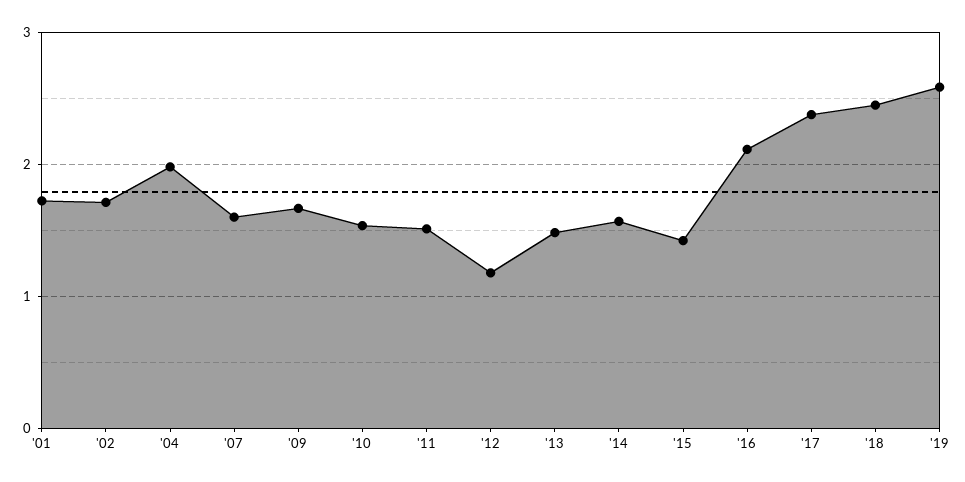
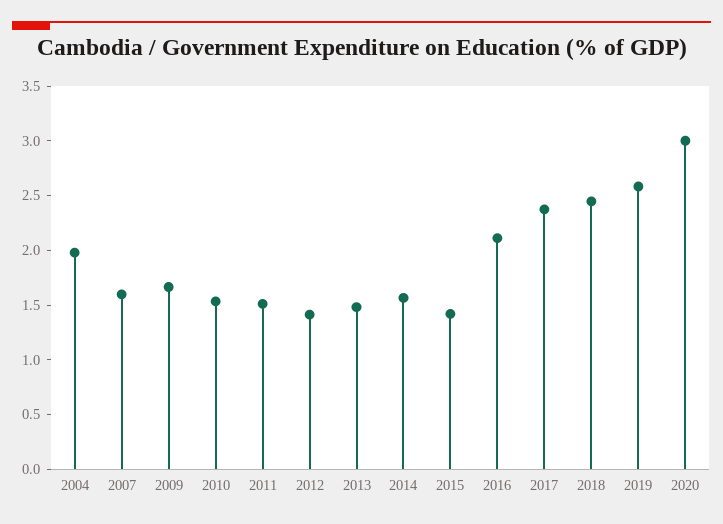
'01: 1.7 -> none
'02: 1.7 -> none
'12: 1.2 -> 1.4
2020: none -> 3

